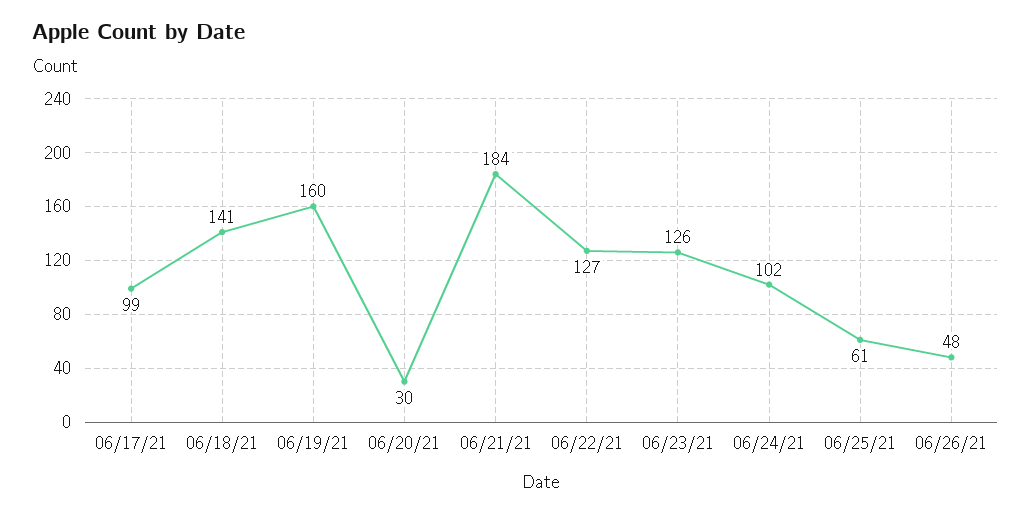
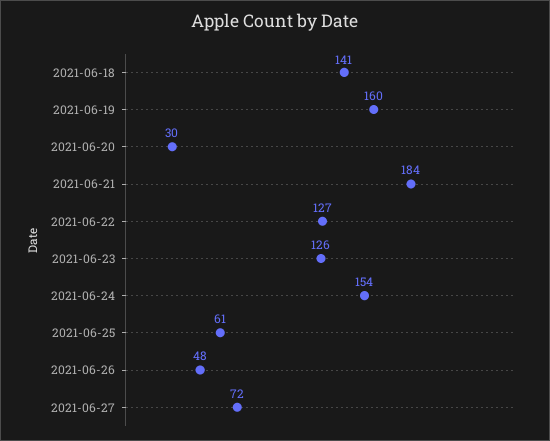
06/17/21: 99 -> none
06/24/21: 102 -> 154
2021-06-27: none -> 72

